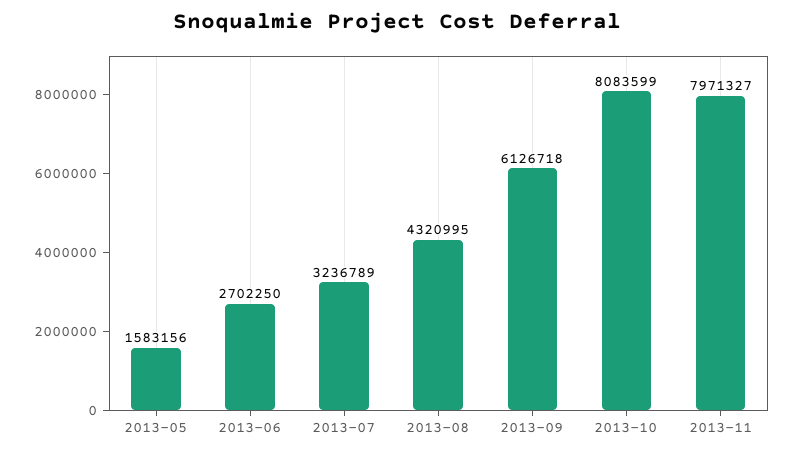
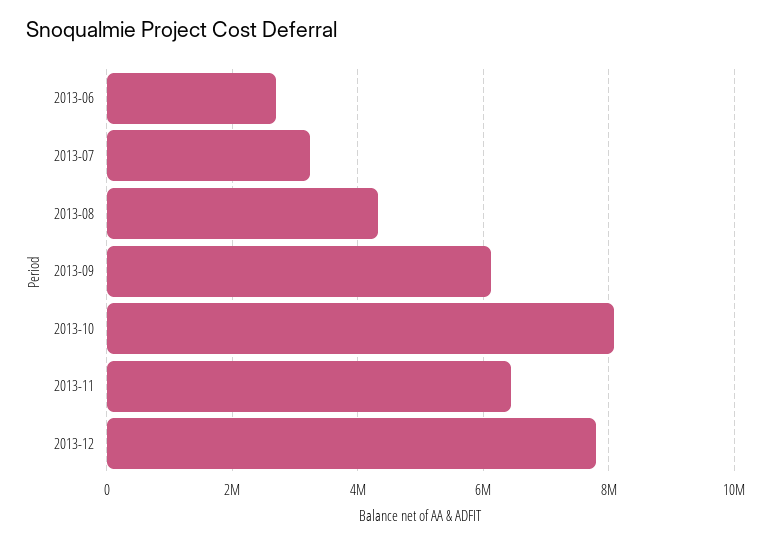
2013-05: 1583156 -> none
2013-11: 7971327 -> 6400000
2013-12: none -> 7800000

